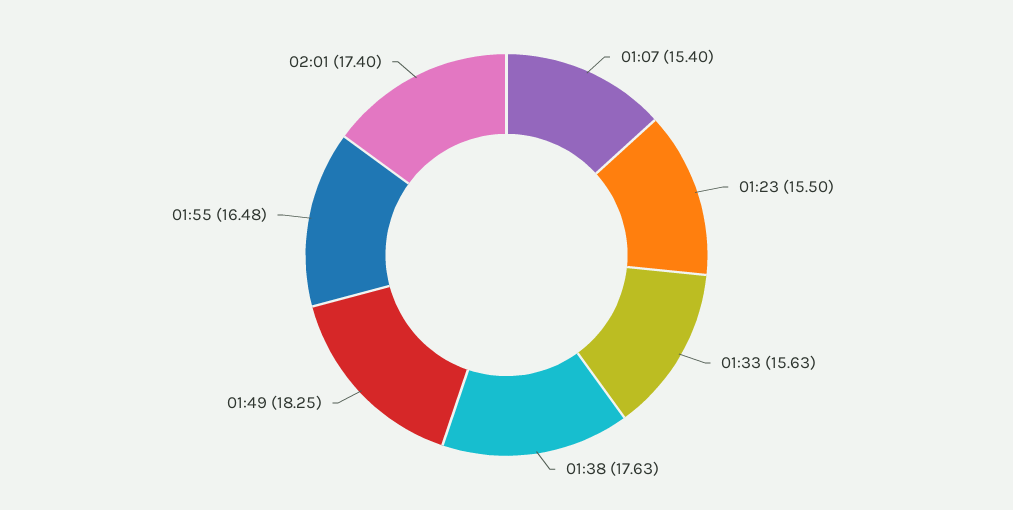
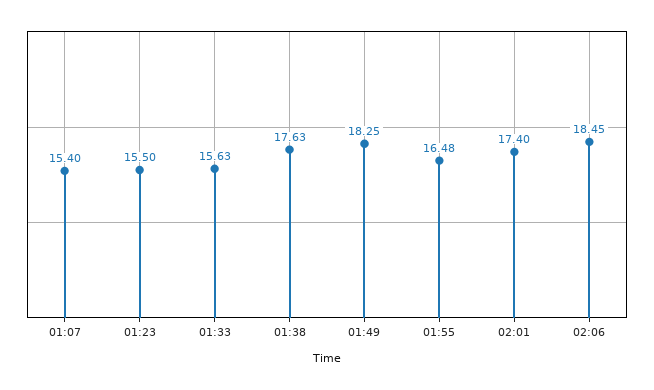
02:06: none -> 18.45

